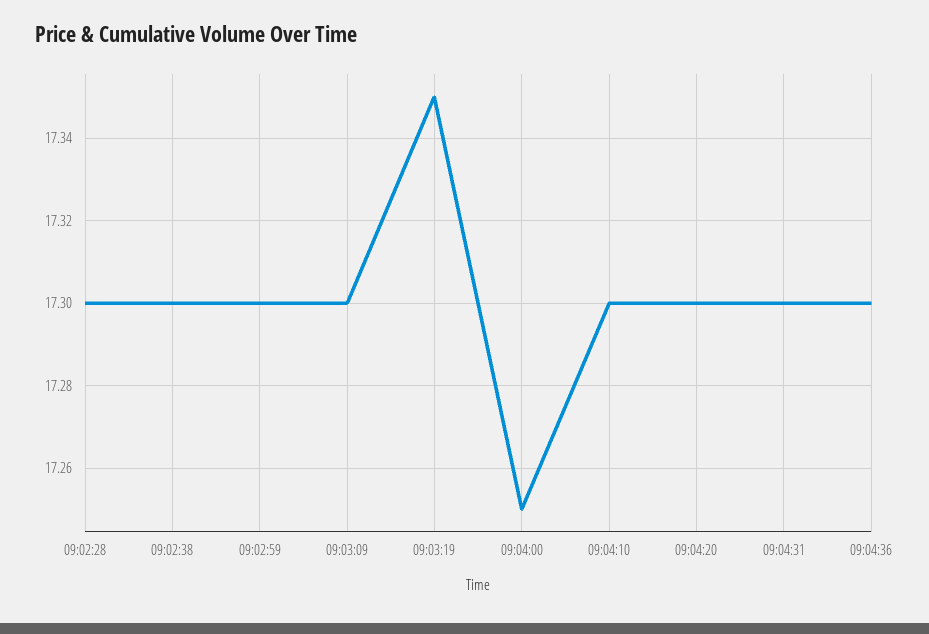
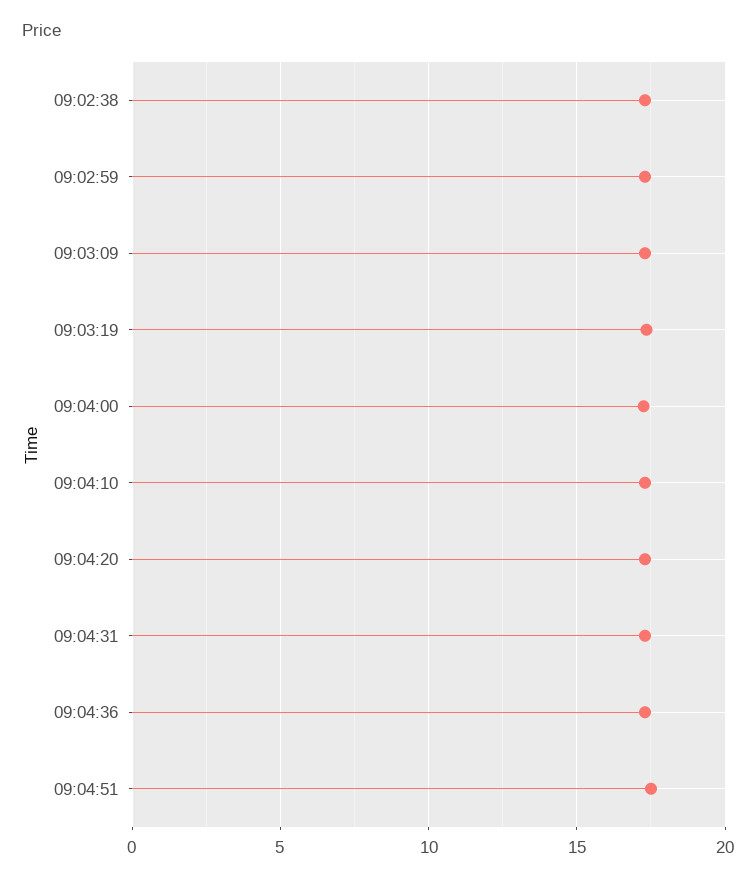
09:02:28: 17.3 -> none
09:04:51: none -> 17.5

